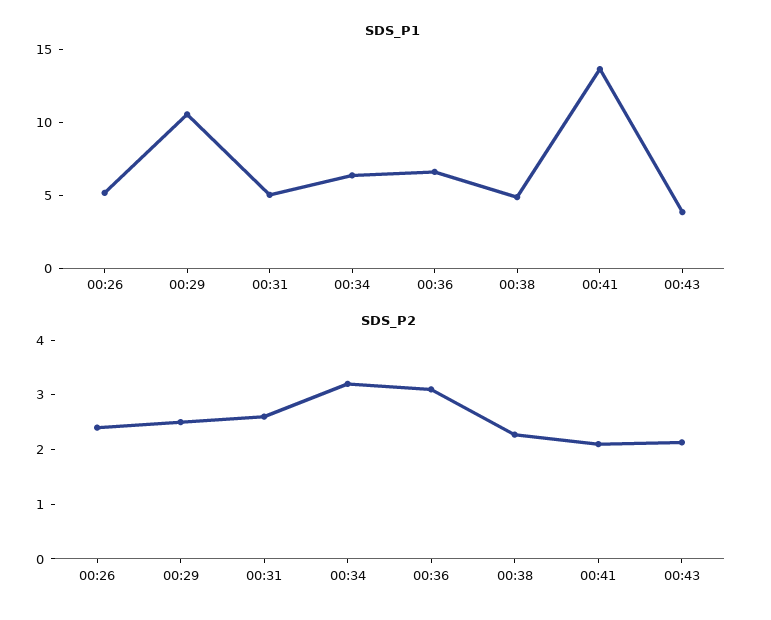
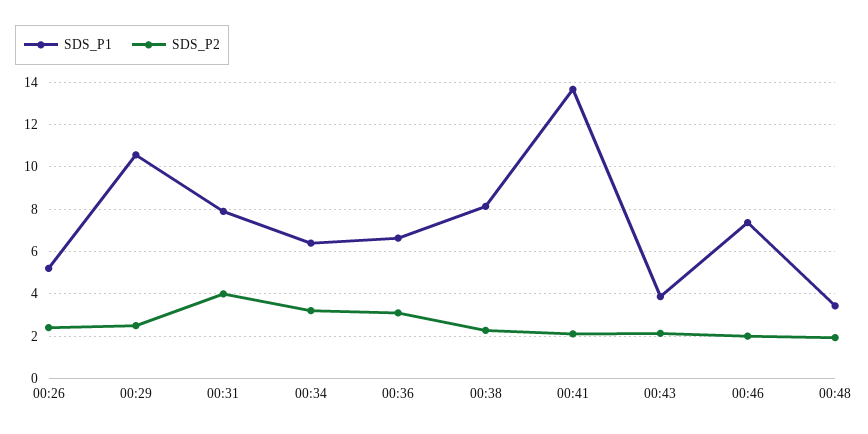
SDS_P1, 00:31: 5 -> 8
SDS_P1, 00:38: 5 -> 8
SDS_P2, 00:31: 2.6 -> 4
SDS_P1, 00:46: none -> 7.5
SDS_P2, 00:46: none -> 2
SDS_P1, 00:48: none -> 3.5
SDS_P2, 00:48: none -> 2

